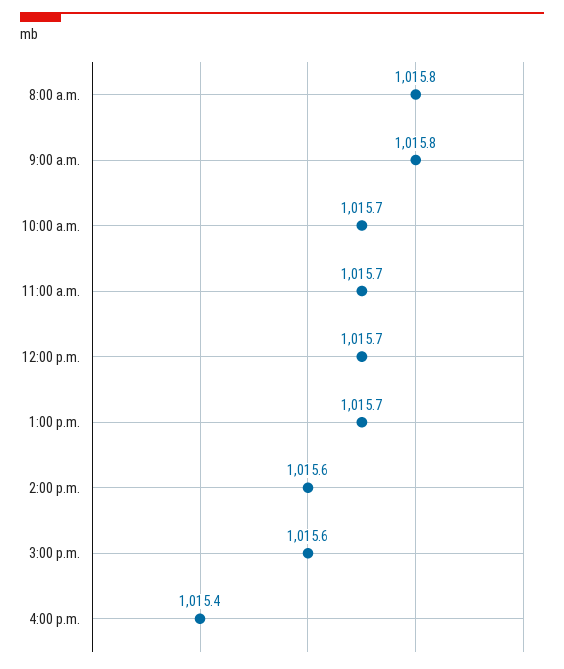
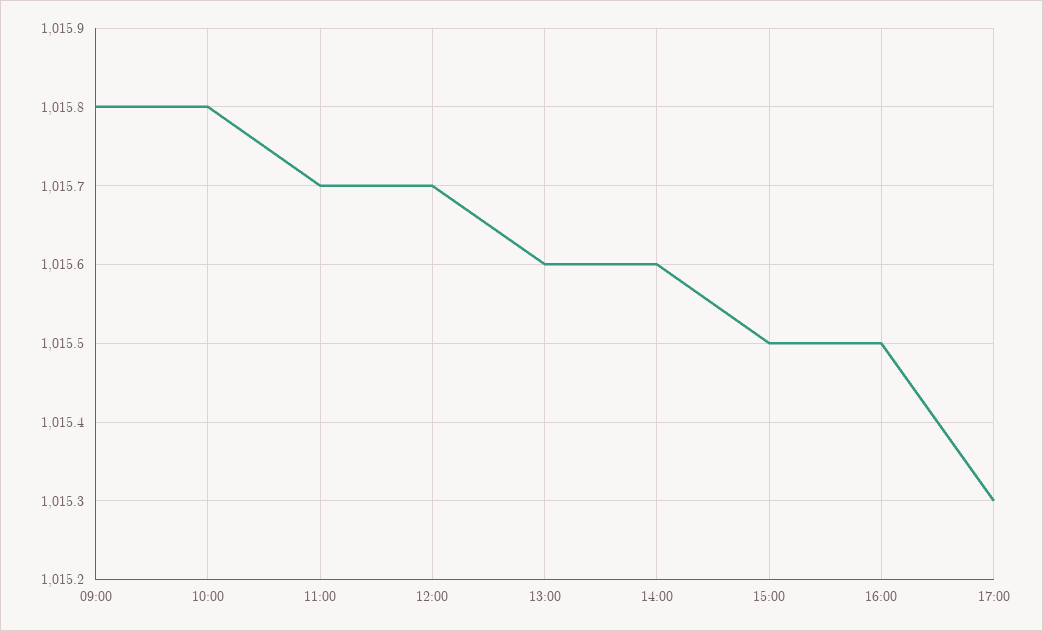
8:00 a.m.: 1015.8 -> none
10:00 a.m.: 1015.7 -> 1015.8
1:00 p.m.: 1015.7 -> 1015.6
3:00 p.m.: 1015.6 -> 1015.5
4:00 p.m.: 1015.4 -> 1015.5
17:00: none -> 1015.3

